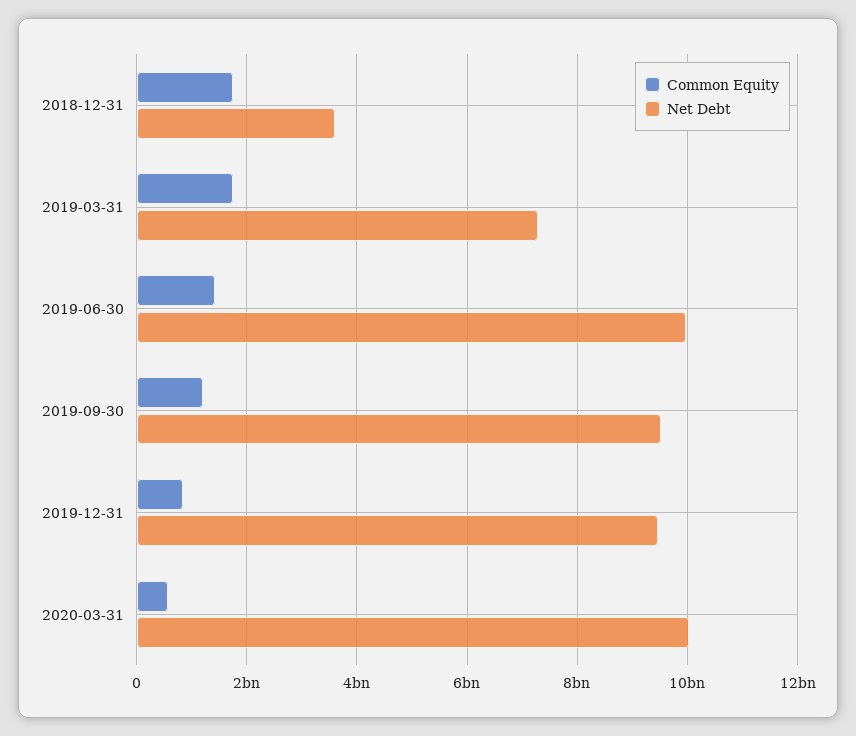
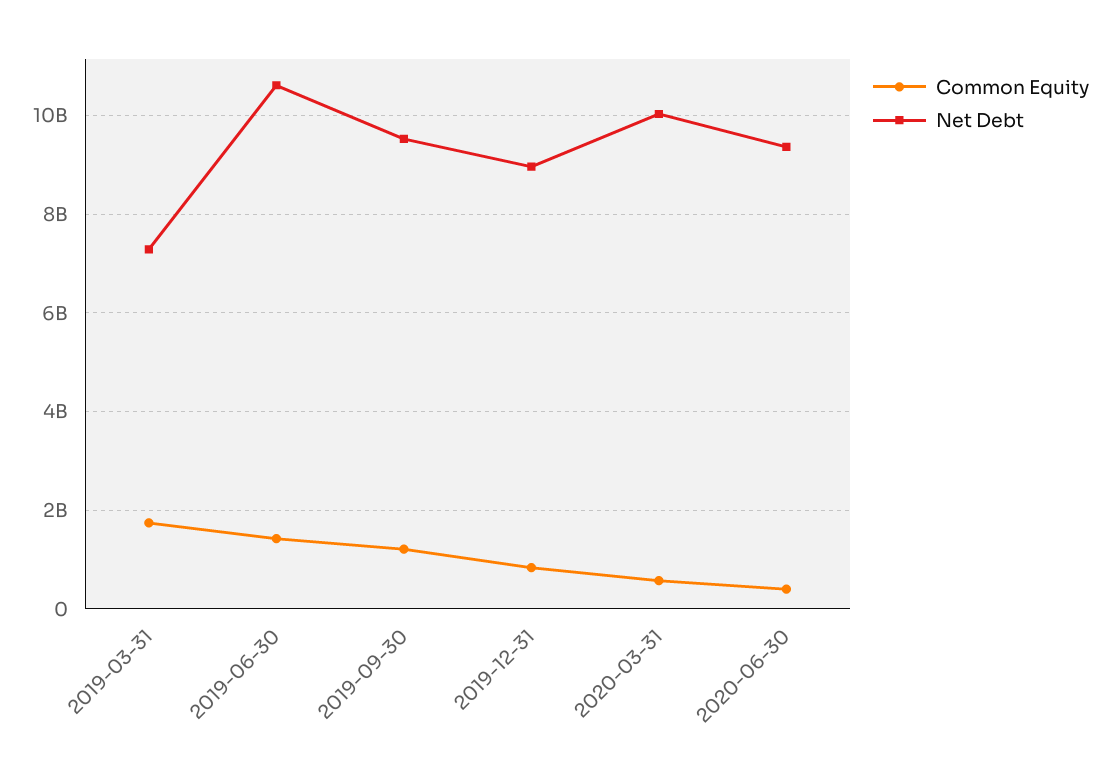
Common Equity, 2018-12-31: 1800000000 -> none
Net Debt, 2018-12-31: 3600000000 -> none
Net Debt, 2019-06-30: 10000000000 -> 10600000000
Net Debt, 2019-12-31: 9400000000 -> 9000000000
Common Equity, 2020-06-30: none -> 400000000
Net Debt, 2020-06-30: none -> 9400000000

